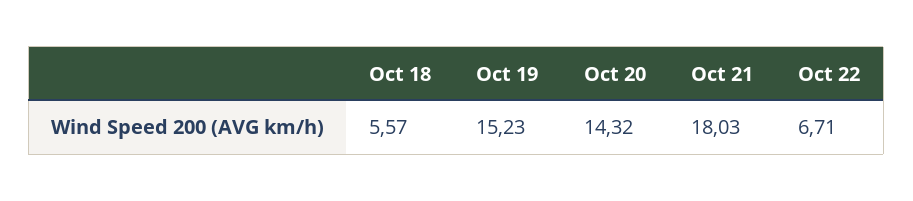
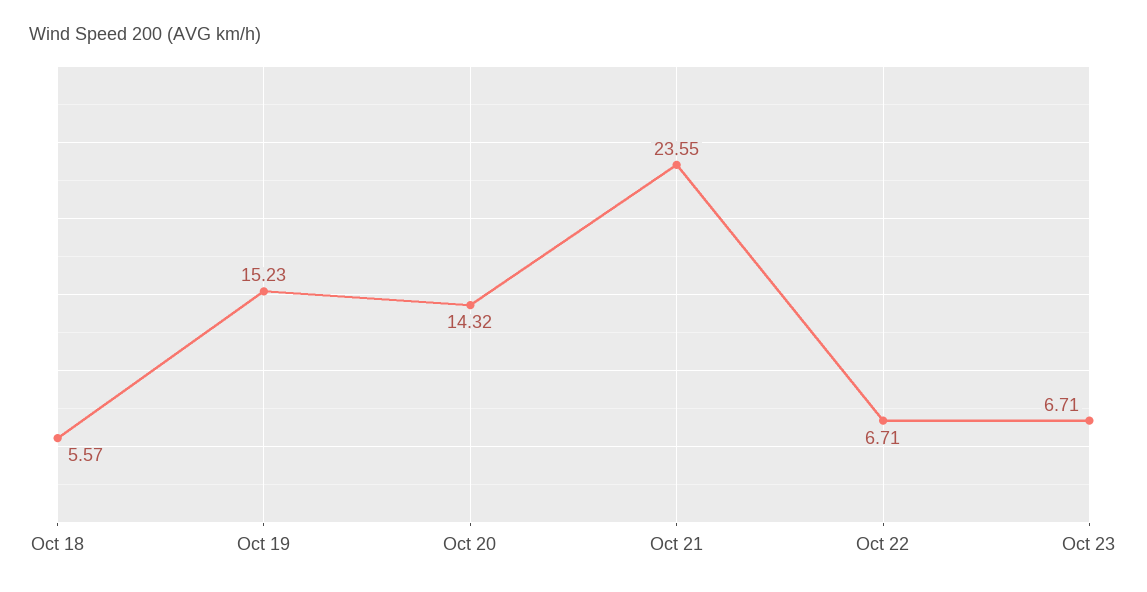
Oct 21: 18.03 -> 23.55
Oct 23: none -> 6.71

